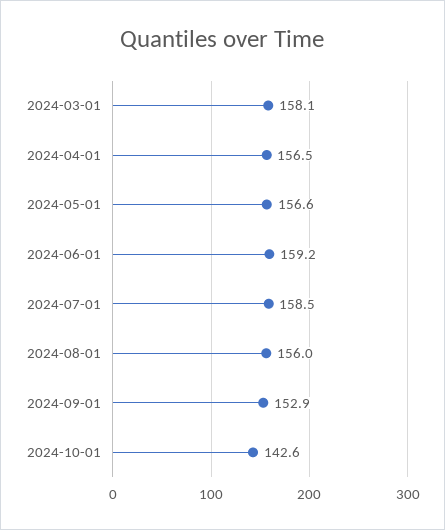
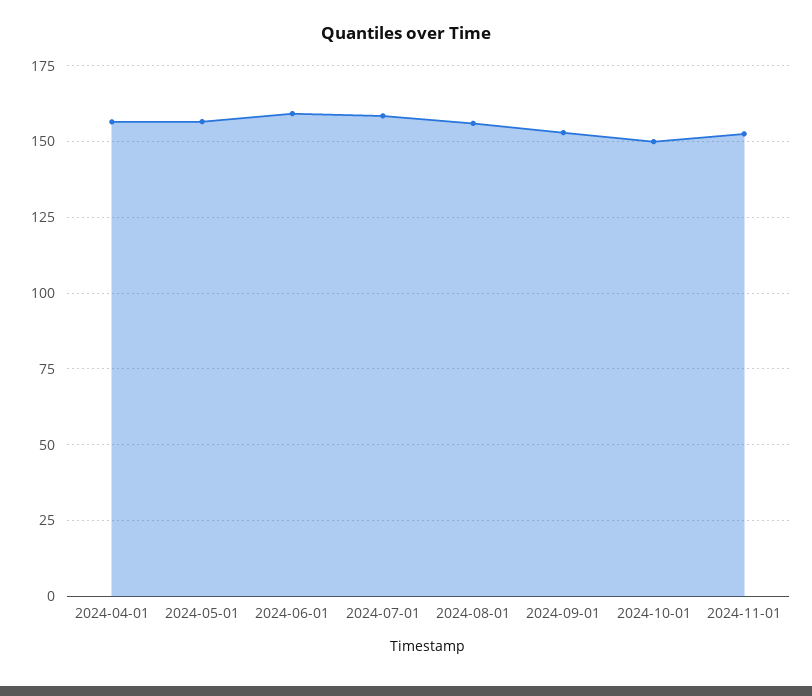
2024-03-01: 158.1 -> none
2024-10-01: 142.6 -> 150
2024-11-01: none -> 152.5

